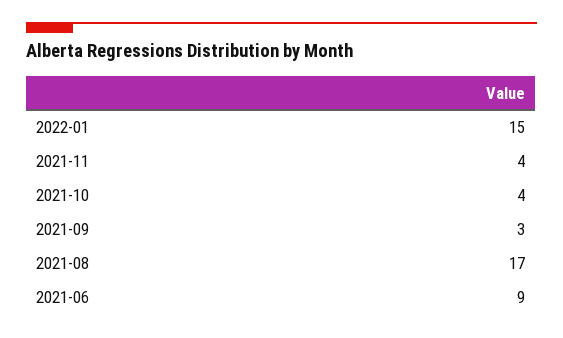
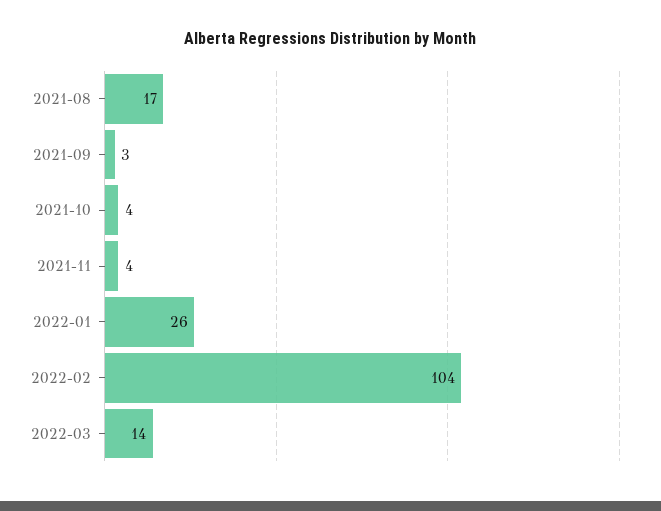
2022-01: 15 -> 26
2021-06: 9 -> none
2022-02: none -> 104
2022-03: none -> 14

